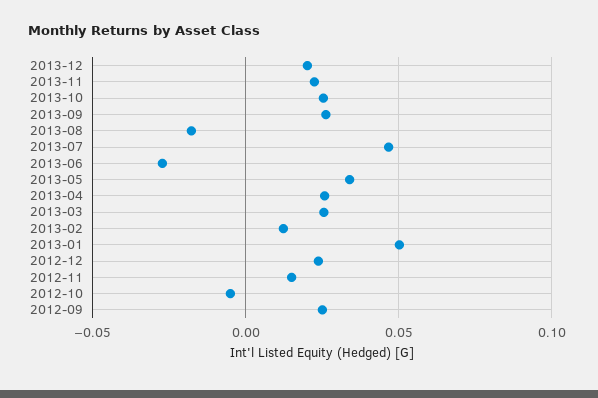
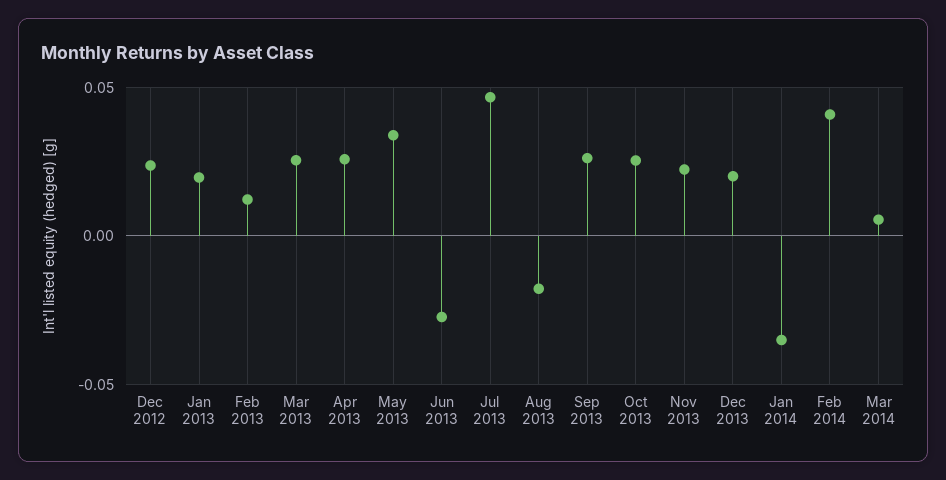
2013-01: 0.05 -> 0.02
2012-11: 0.015 -> none
2012-10: -0.005 -> none
2012-09: 0.025 -> none
Jan 2014: none -> -0.035
Feb 2014: none -> 0.04
Mar 2014: none -> 0.005

